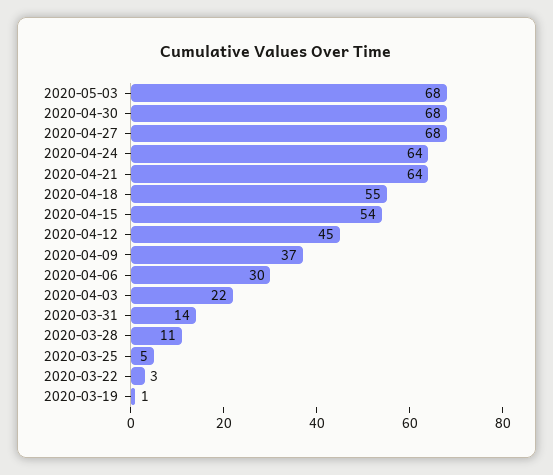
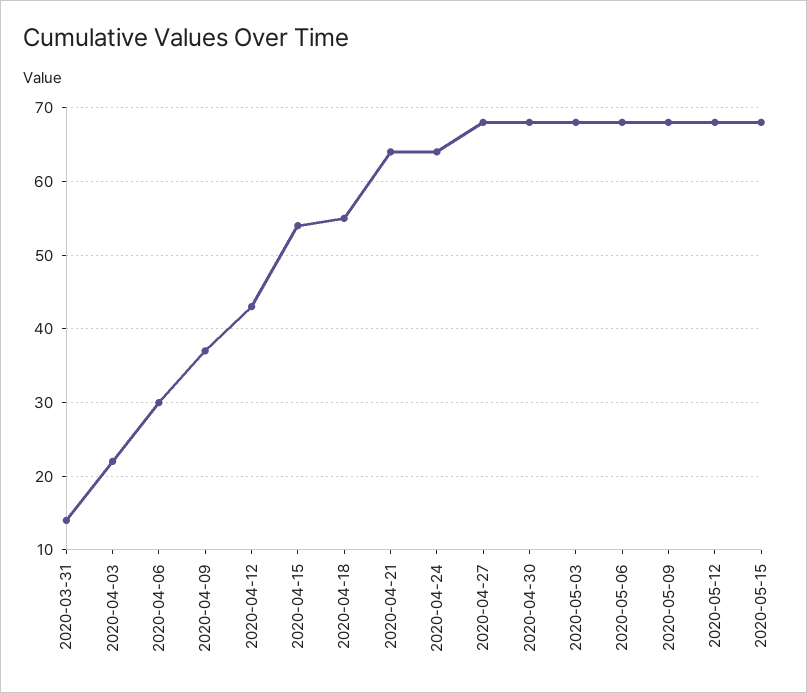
2020-04-12: 45 -> 43
2020-03-28: 11 -> none
2020-03-25: 5 -> none
2020-03-22: 3 -> none
2020-03-19: 1 -> none
2020-05-06: none -> 68
2020-05-09: none -> 68
2020-05-12: none -> 68
2020-05-15: none -> 68

